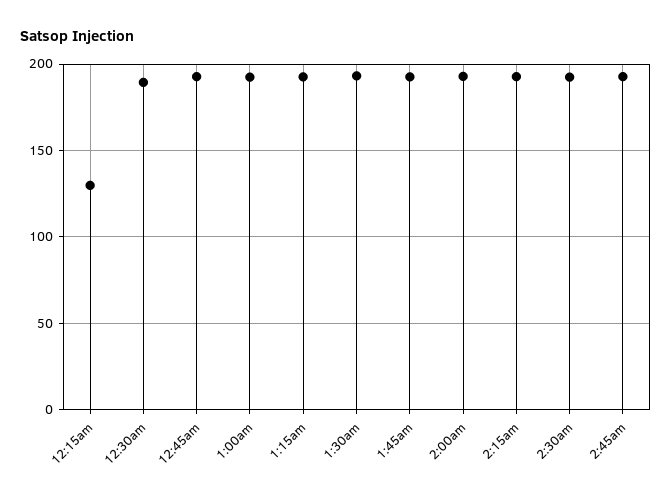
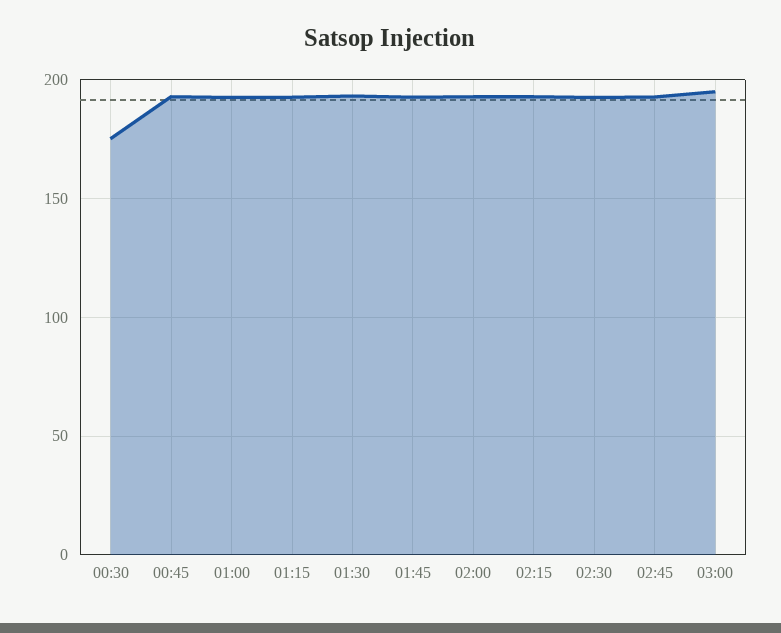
12:15am: 130 -> none
12:30am: 190 -> 175
03:00: none -> 195

